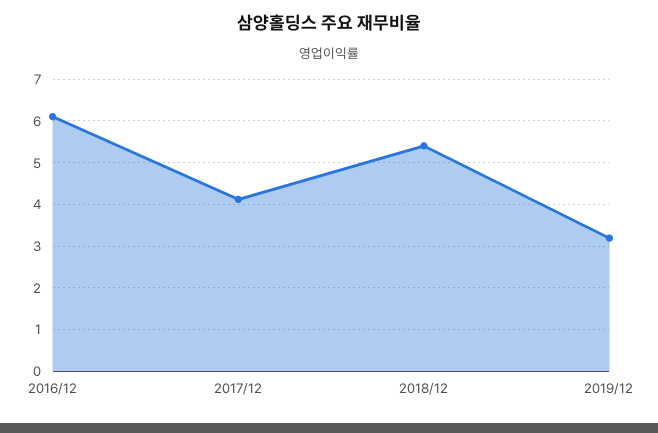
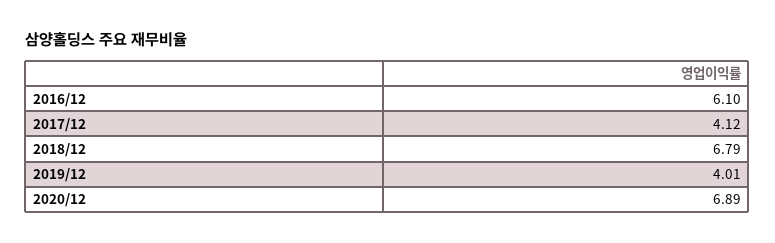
2018/12: 5.4 -> 6.79
2019/12: 3.2 -> 4.01
2020/12: none -> 6.89

